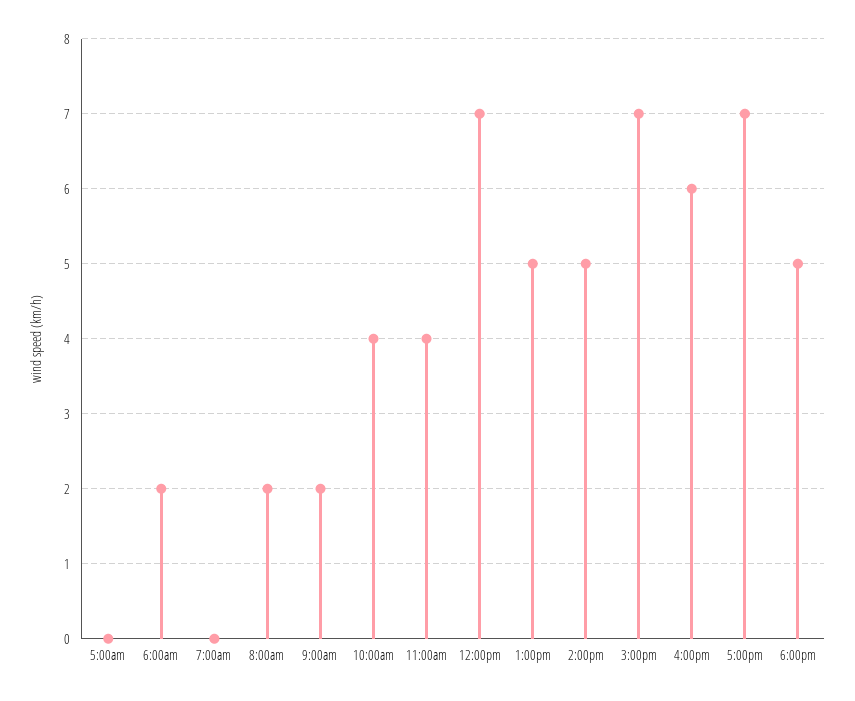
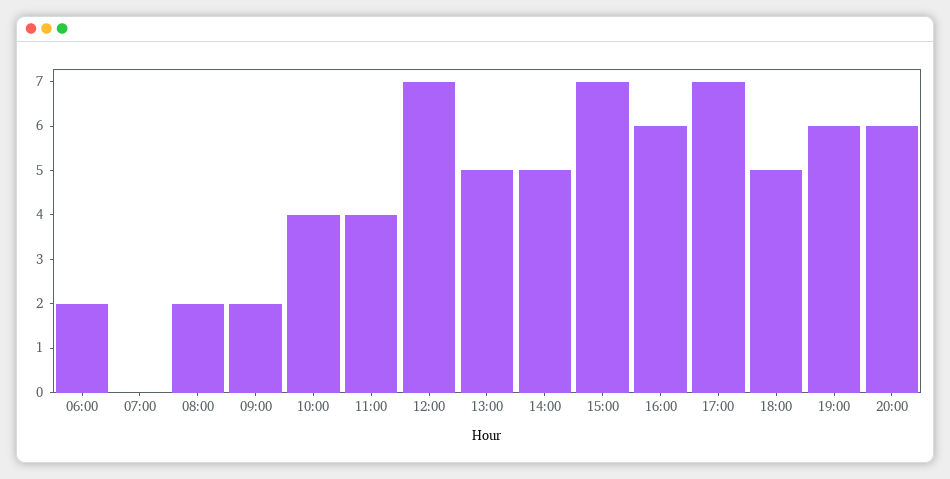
5:00am: 0 -> none
19:00: none -> 6
20:00: none -> 6

